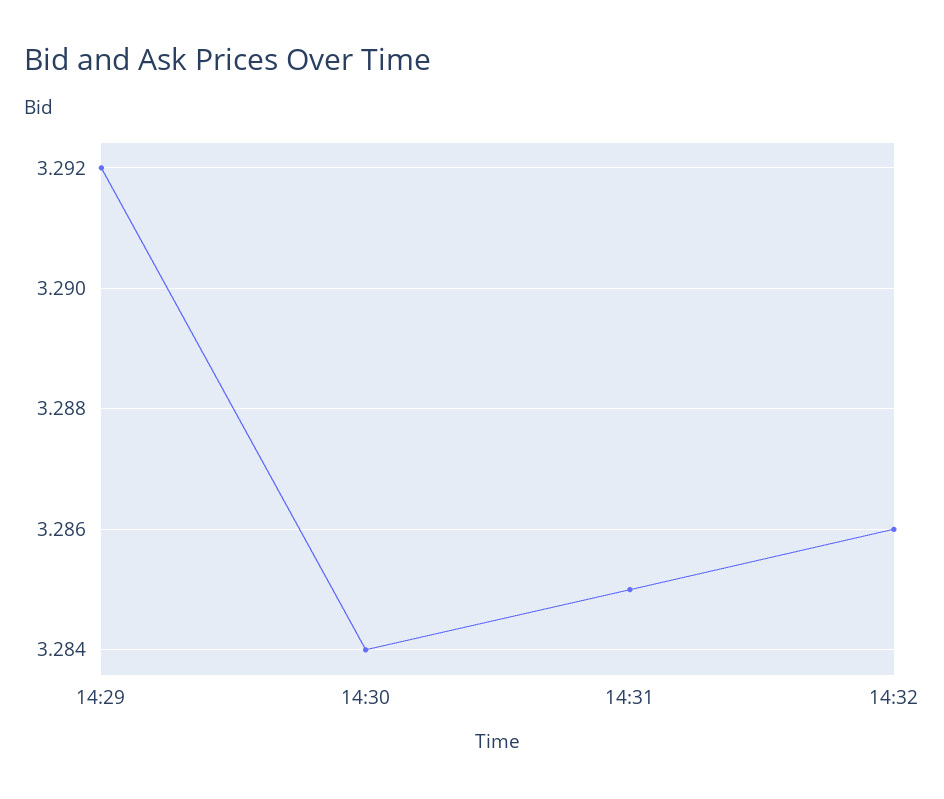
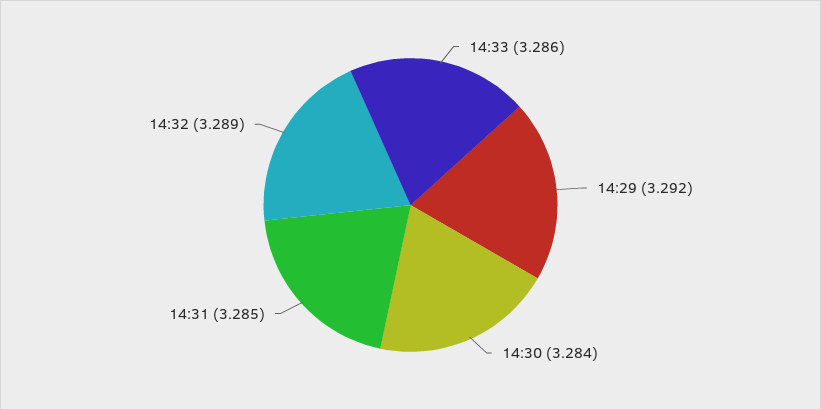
14:32: 3.286 -> 3.289
14:33: none -> 3.286

